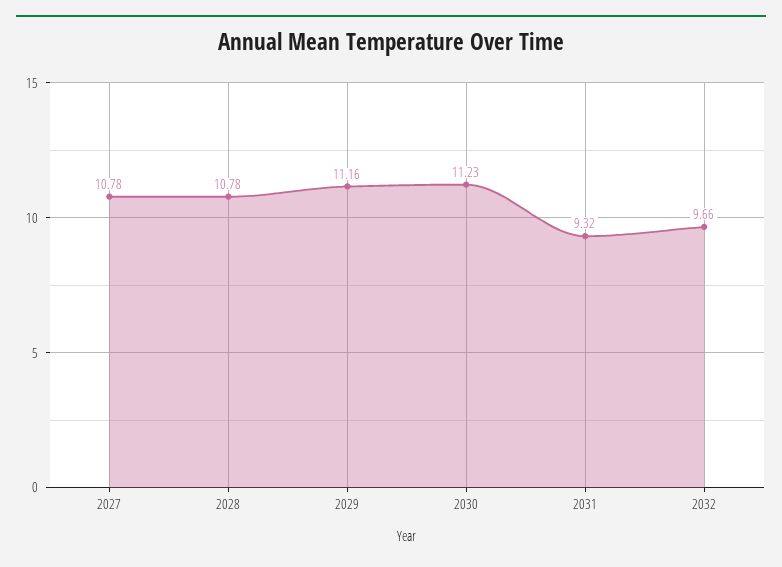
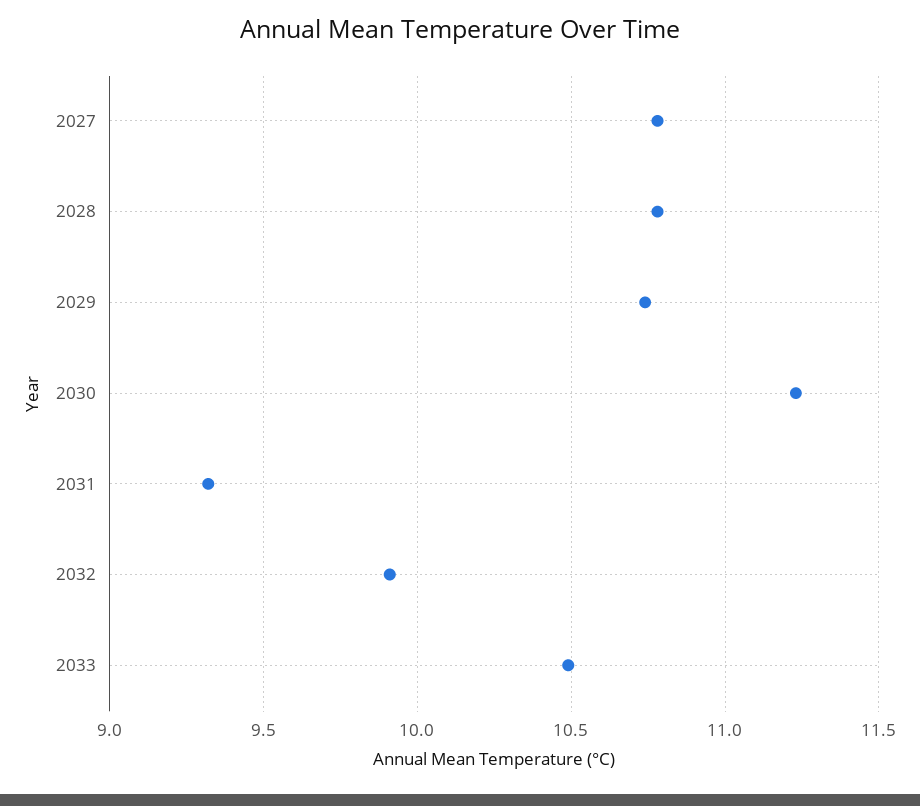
2029: 11.16 -> 10.75
2032: 9.66 -> 9.9
2033: none -> 10.5

